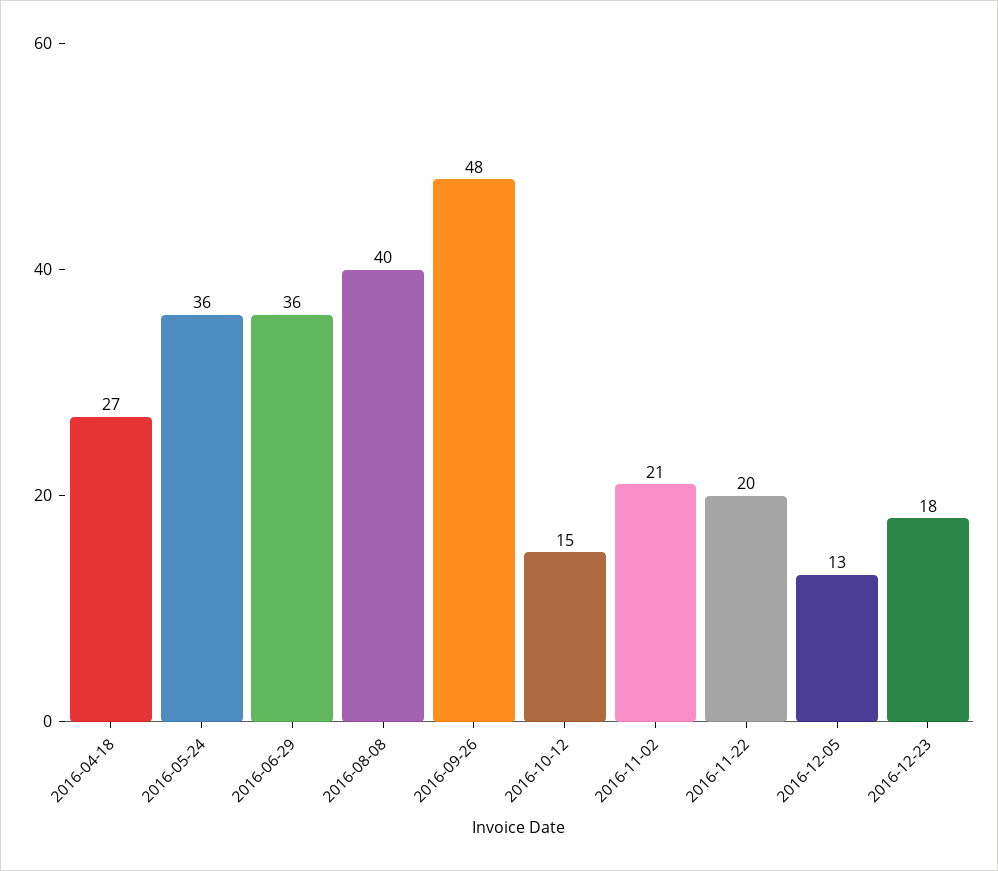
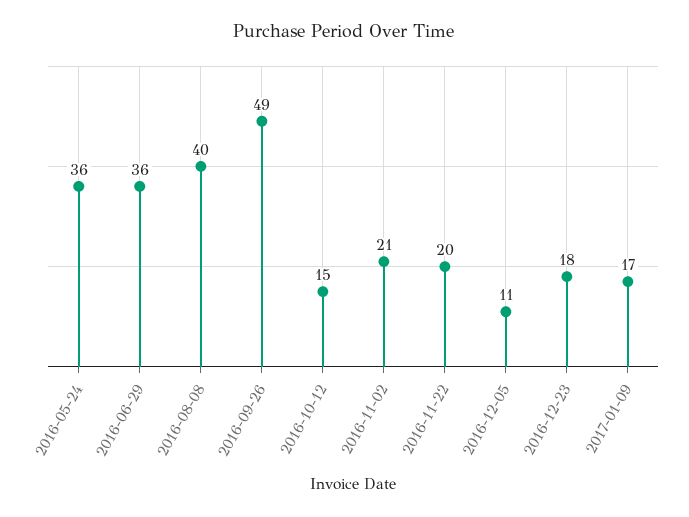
2016-04-18: 27 -> none
2016-09-26: 48 -> 49
2016-12-05: 13 -> 11
2017-01-09: none -> 17

